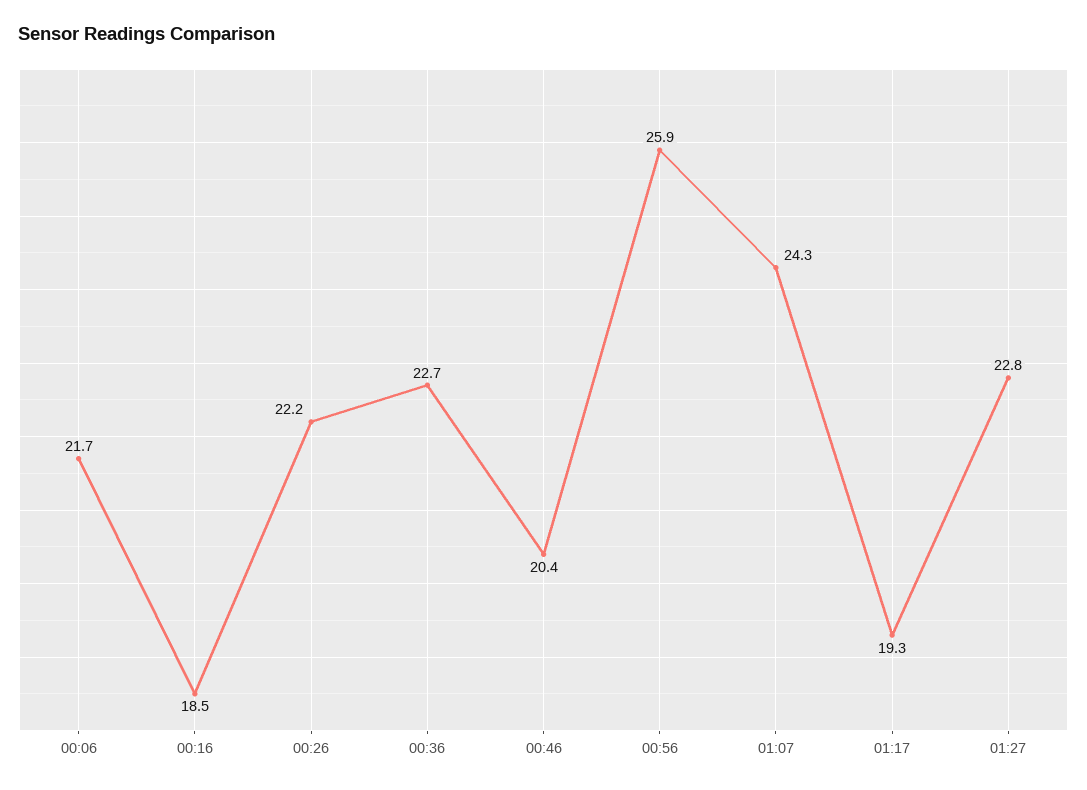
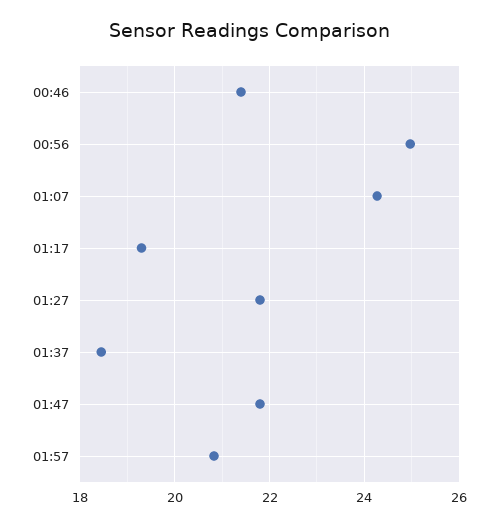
00:06: 21.7 -> none
00:16: 18.5 -> none
00:26: 22.2 -> none
00:36: 22.7 -> none
00:46: 20.4 -> 21.4
00:56: 25.9 -> 25
01:27: 22.8 -> 21.8
01:37: none -> 18.4
01:47: none -> 21.8
01:57: none -> 20.8

